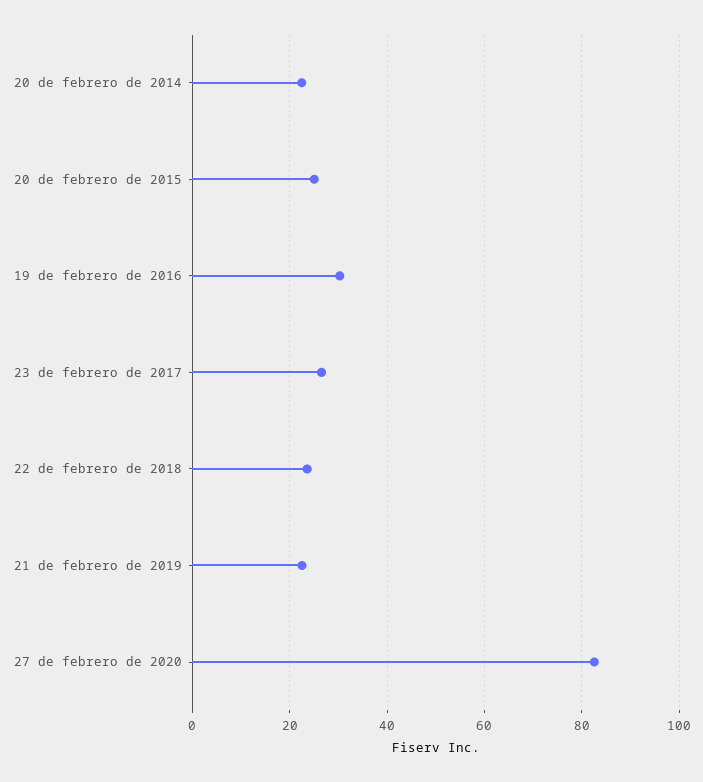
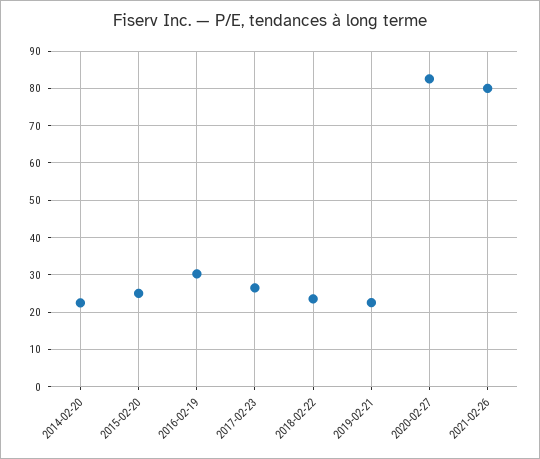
2021-02-26: none -> 80

